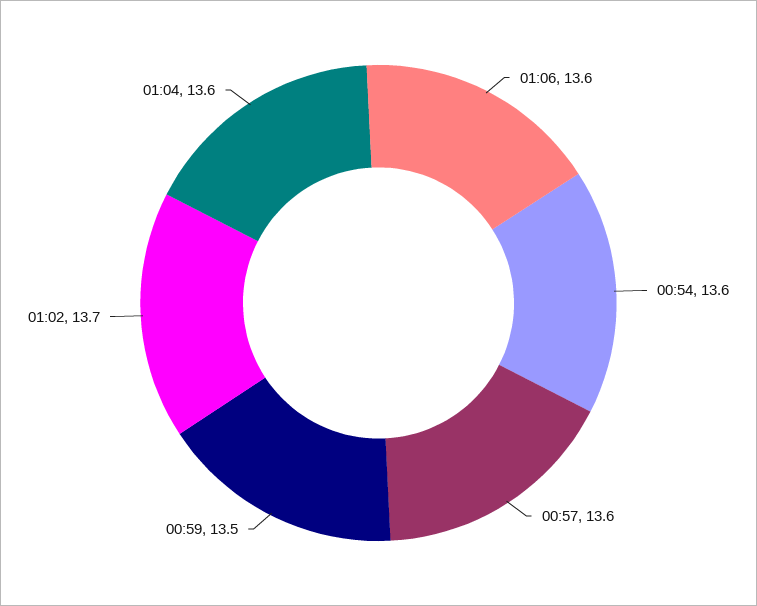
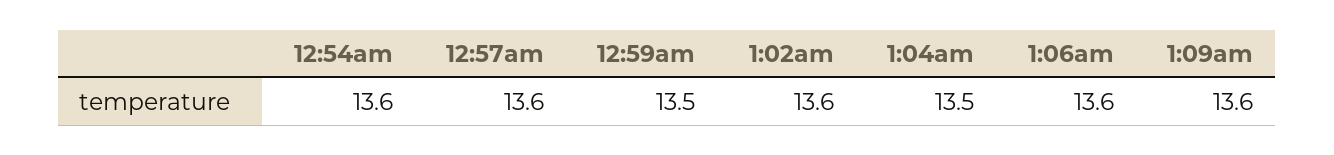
01:02: 13.7 -> 13.6
01:04: 13.6 -> 13.5
1:09am: none -> 13.6

